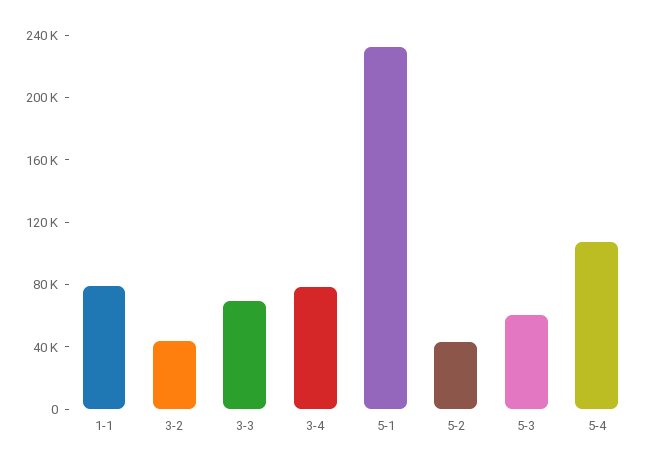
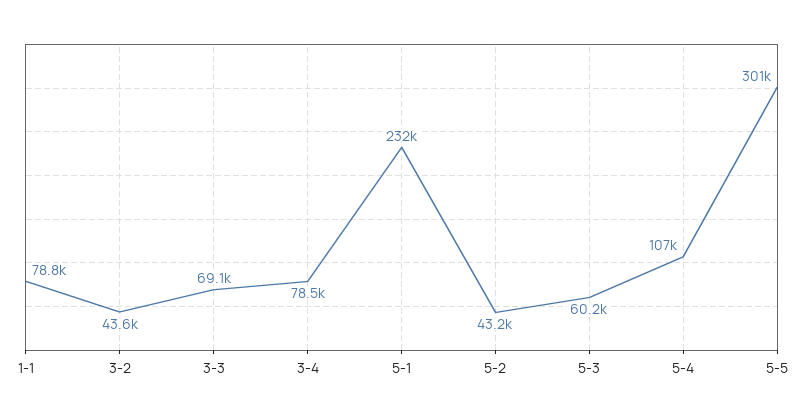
5-5: none -> 301000

